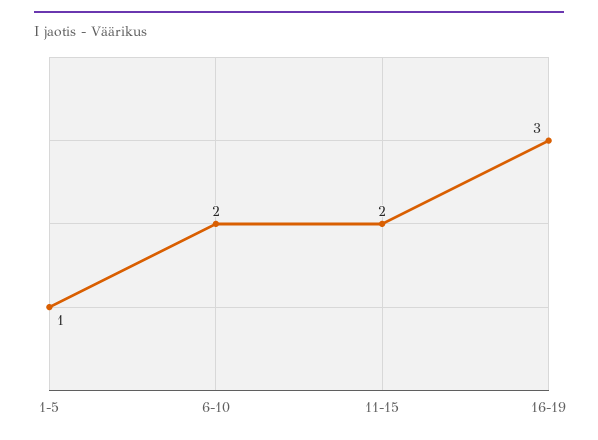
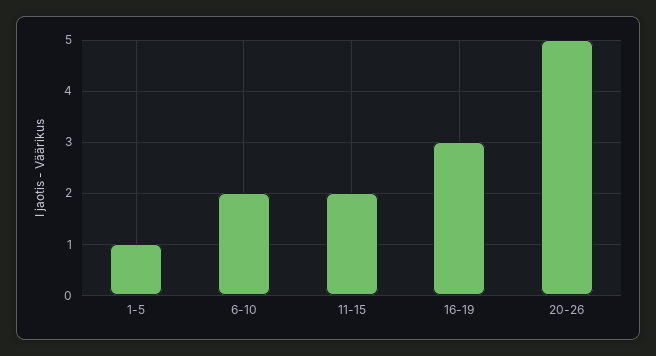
20-26: none -> 5

